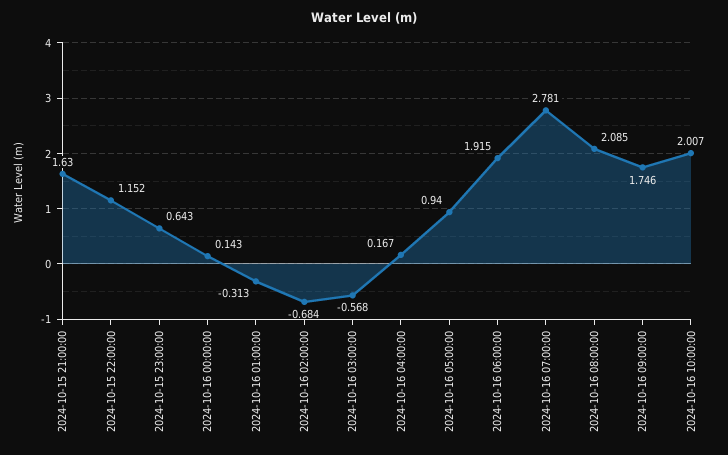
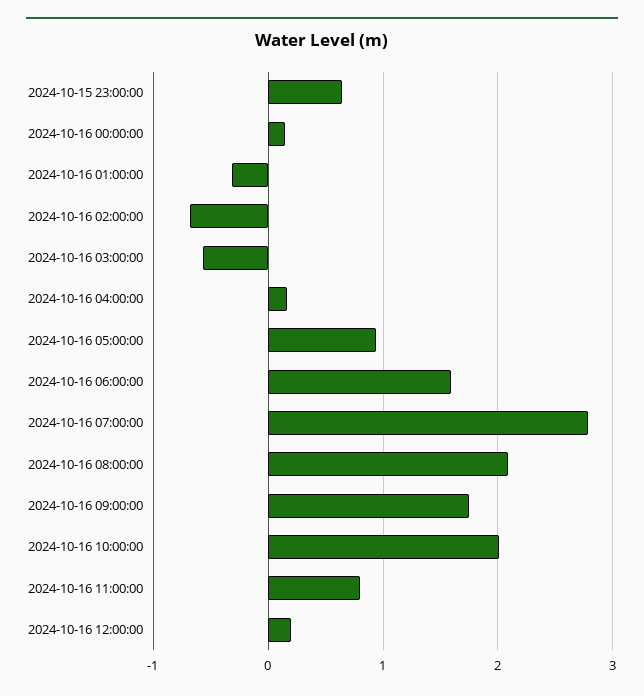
2024-10-15 21:00:00: 1.63 -> none
2024-10-15 22:00:00: 1.152 -> none
2024-10-16 06:00:00: 1.915 -> 1.6
2024-10-16 11:00:00: none -> 0.8
2024-10-16 12:00:00: none -> 0.2

